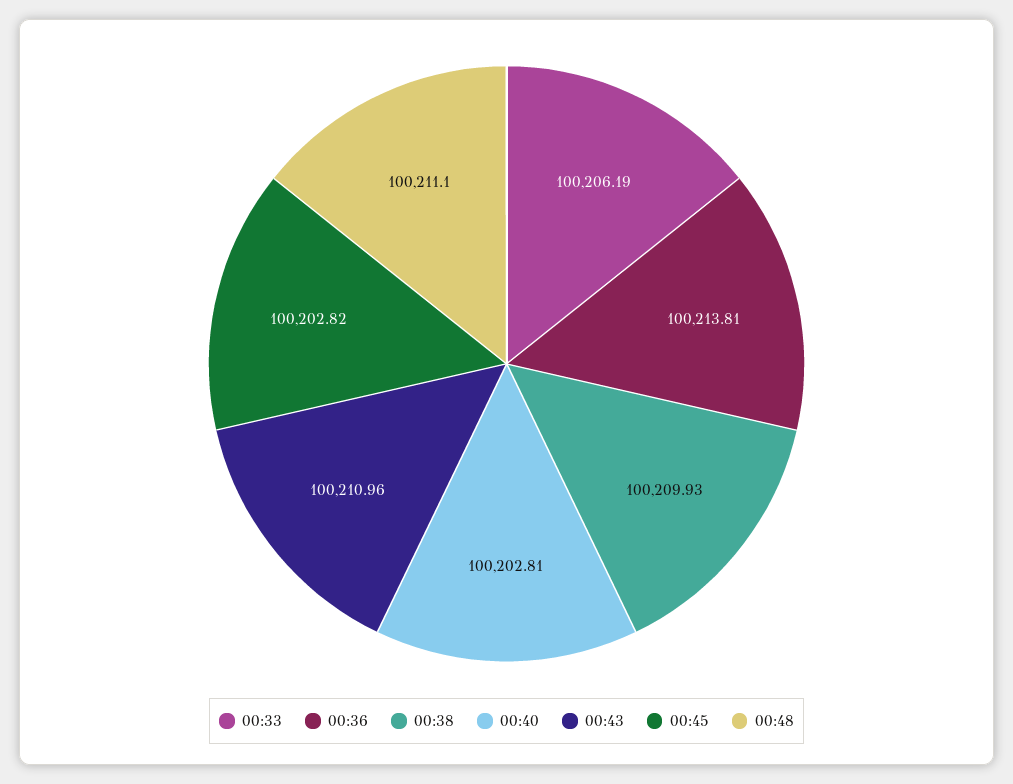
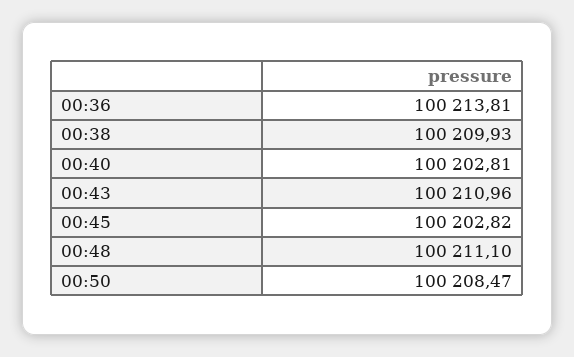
00:33: 100206.19 -> none
00:50: none -> 100208.47

